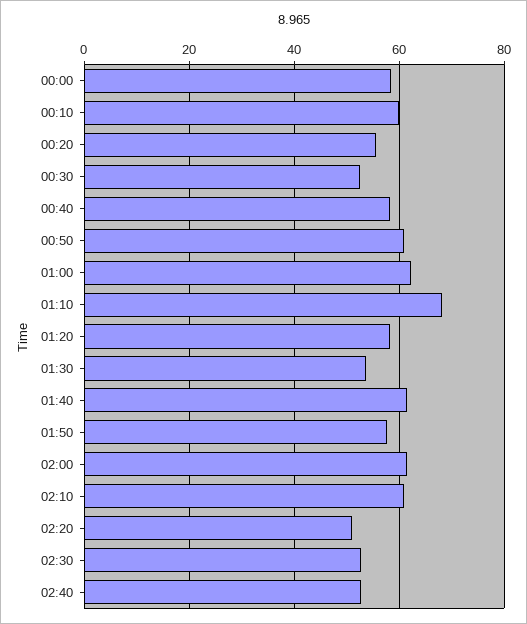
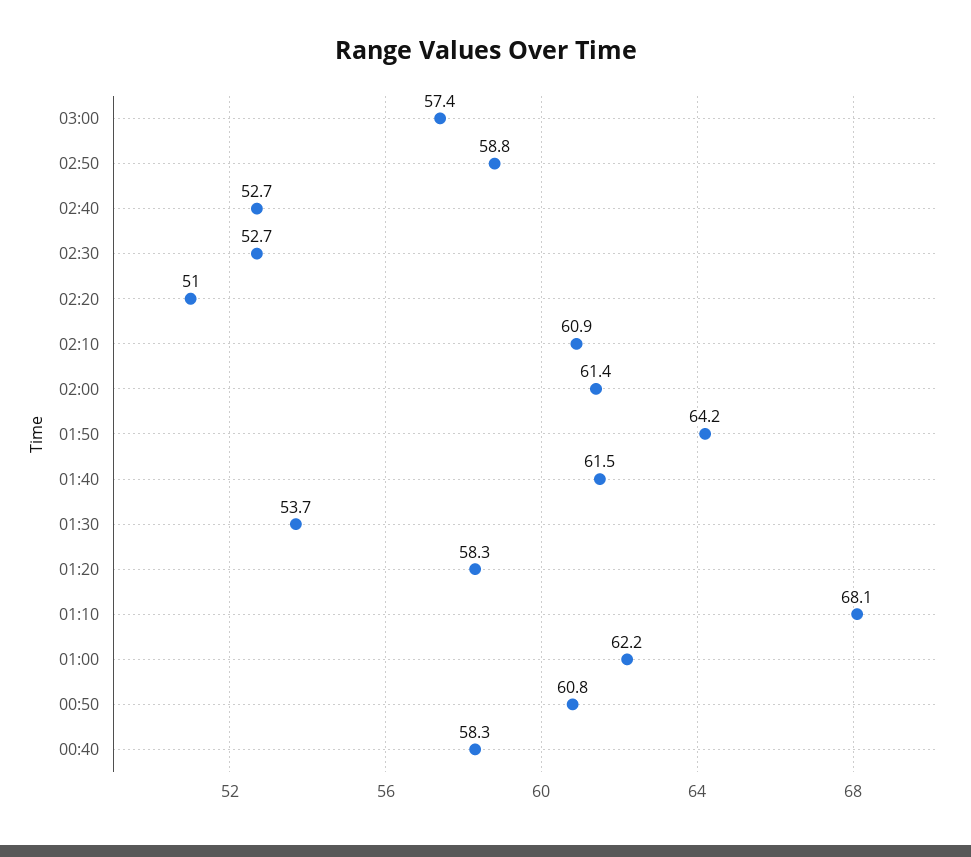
00:00: 58 -> none
00:10: 60 -> none
00:20: 56 -> none
00:30: 52 -> none
01:50: 58 -> 64.2
03:00: none -> 57.4
02:50: none -> 58.8

